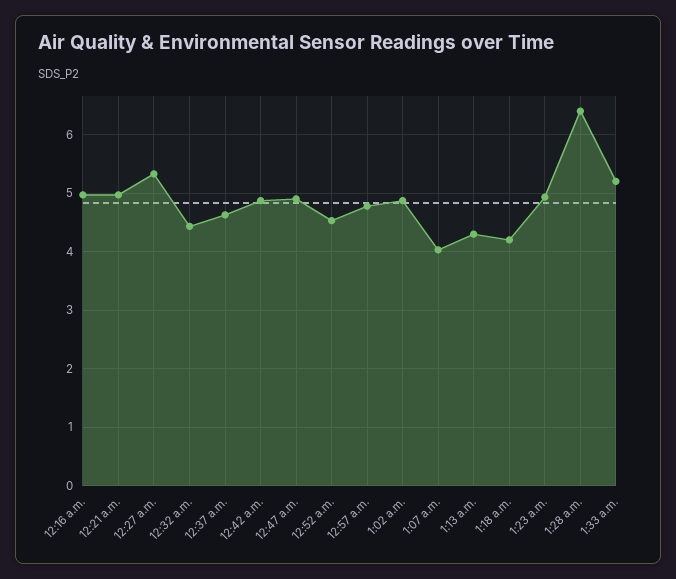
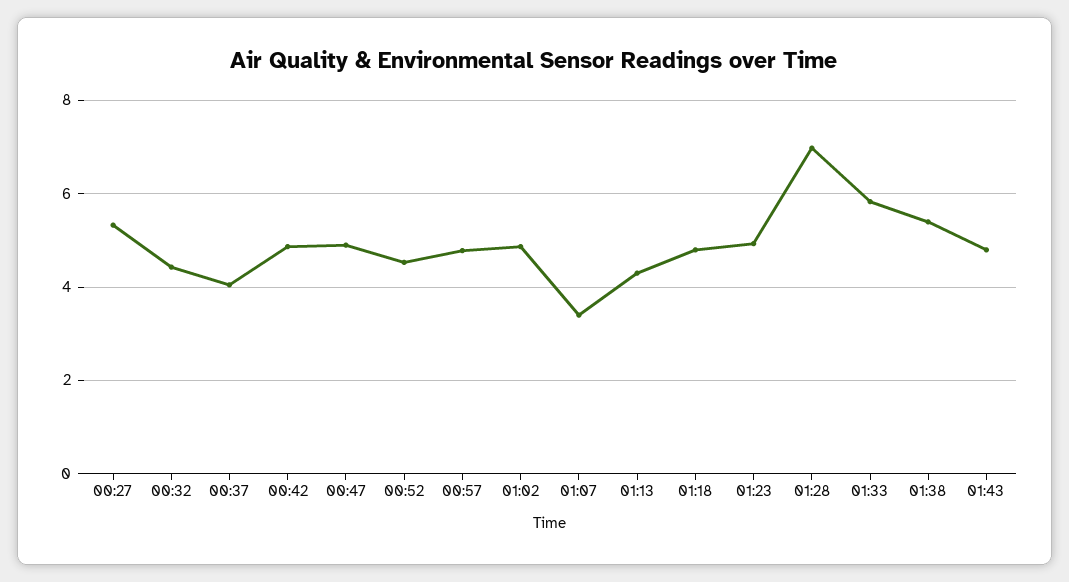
12:16 a.m.: 5 -> none
12:21 a.m.: 5 -> none
12:37 a.m.: 4.6 -> 4
1:07 a.m.: 4 -> 3.4
1:18 a.m.: 4.2 -> 4.8
1:28 a.m.: 6.4 -> 7
1:33 a.m.: 5.2 -> 5.8
01:38: none -> 5.4
01:43: none -> 4.8

